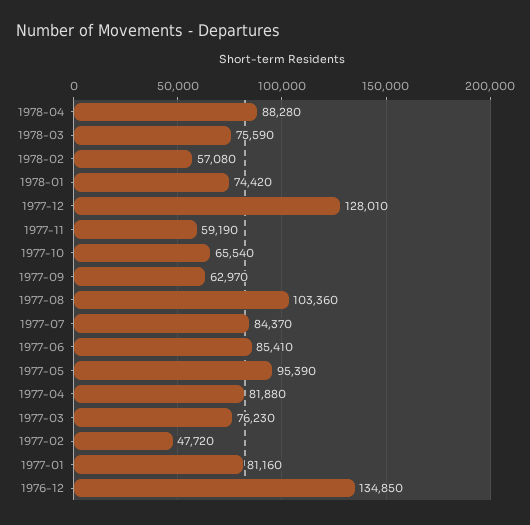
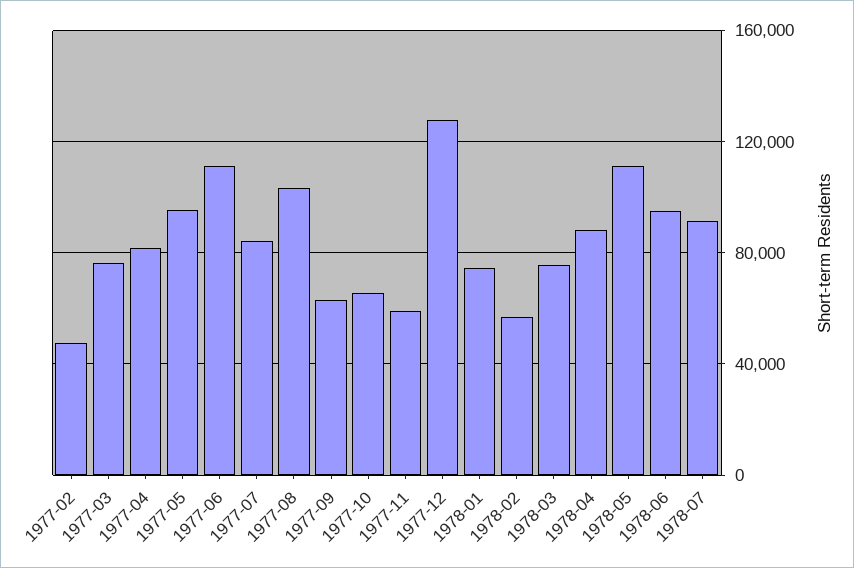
1977-06: 85410 -> 110000
1977-01: 81160 -> none
1976-12: 134850 -> none
1978-05: none -> 110000
1978-06: none -> 95000
1978-07: none -> 90000

